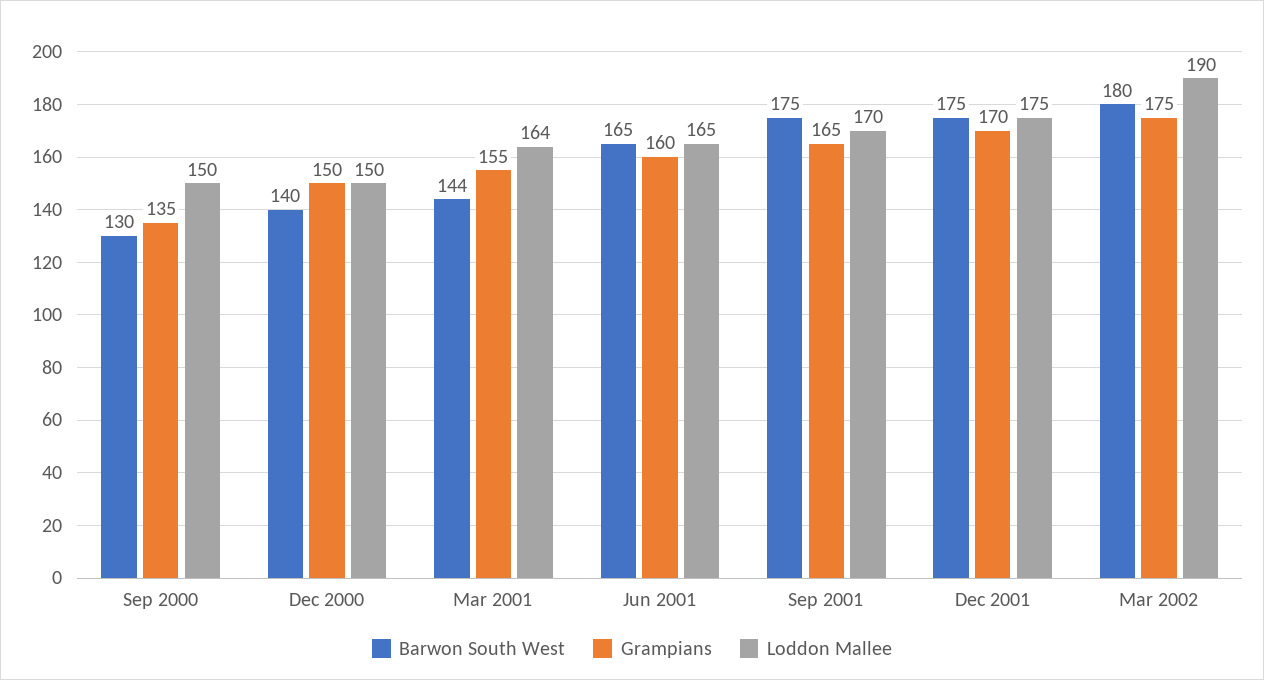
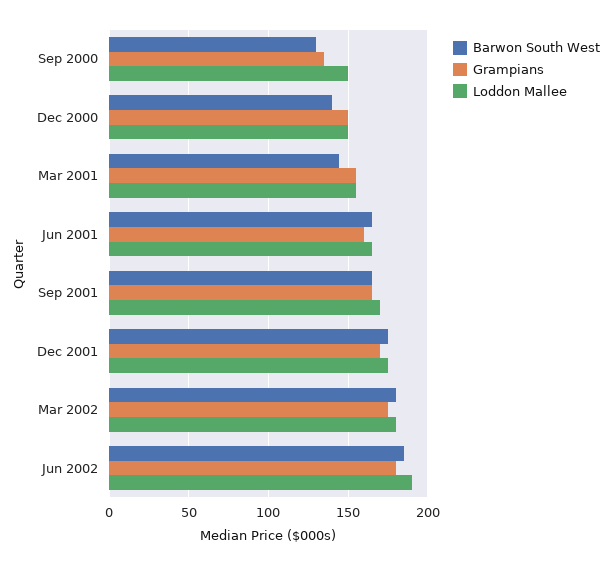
Loddon Mallee, Mar 2001: 164 -> 155
Barwon South West, Sep 2001: 175 -> 165
Loddon Mallee, Mar 2002: 190 -> 180
Barwon South West, Jun 2002: none -> 185
Grampians, Jun 2002: none -> 180
Loddon Mallee, Jun 2002: none -> 190

